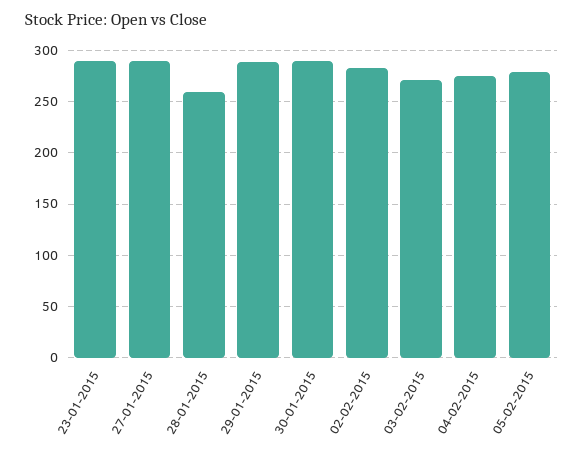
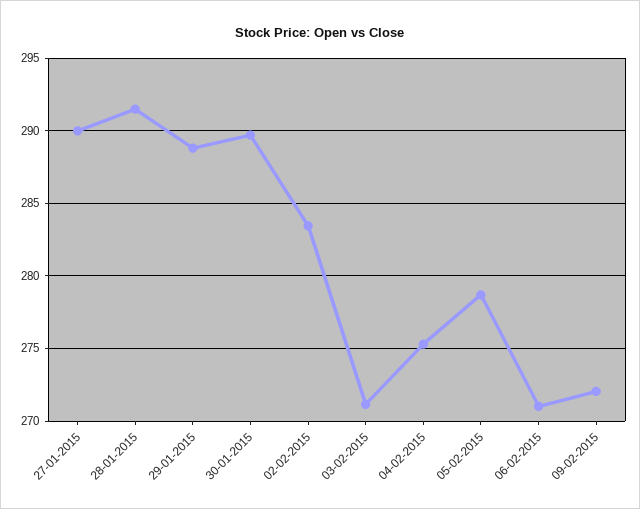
23-01-2015: 290 -> none
28-01-2015: 260 -> 291.5
06-02-2015: none -> 271
09-02-2015: none -> 272

